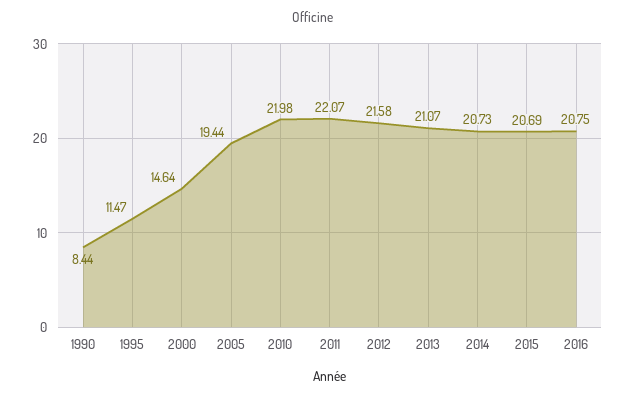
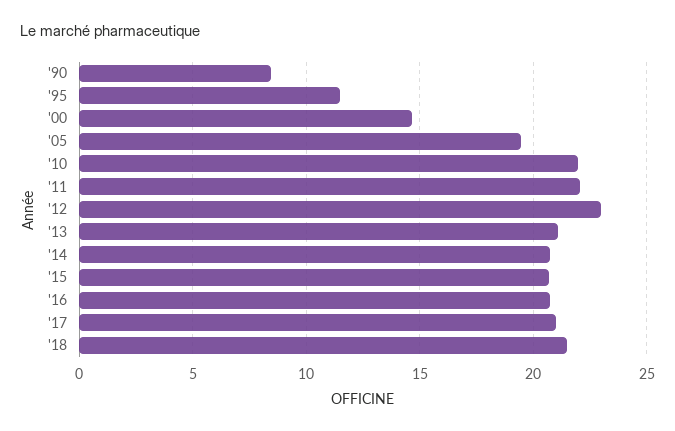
2012: 21.58 -> 23
'17: none -> 21
'18: none -> 21.5

